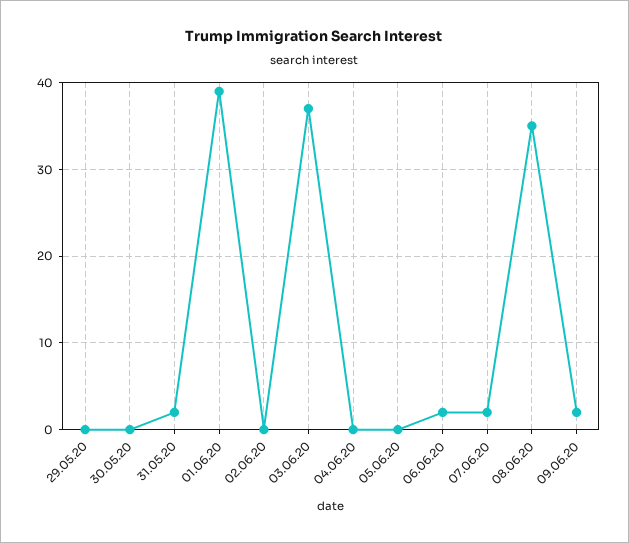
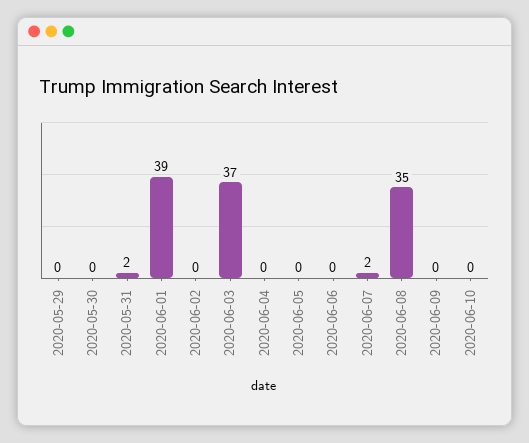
06.06.20: 2 -> 0
09.06.20: 2 -> 0
2020-06-10: none -> 0

